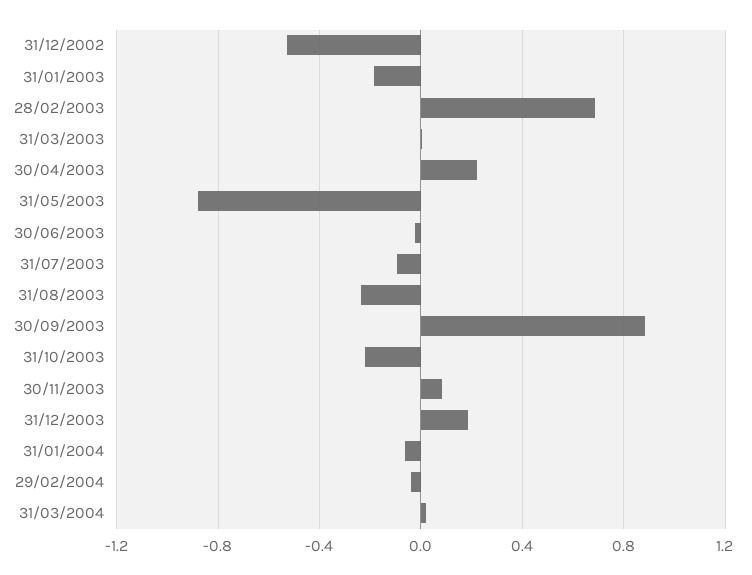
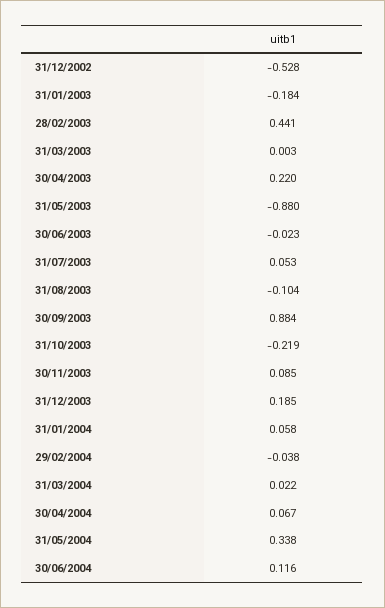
28/02/2003: 0.7 -> 0.441
31/07/2003: -0.1 -> 0.053
31/08/2003: -0.25 -> -0.104
31/01/2004: -0.05 -> 0.058
30/04/2004: none -> 0.067
31/05/2004: none -> 0.338
30/06/2004: none -> 0.116

